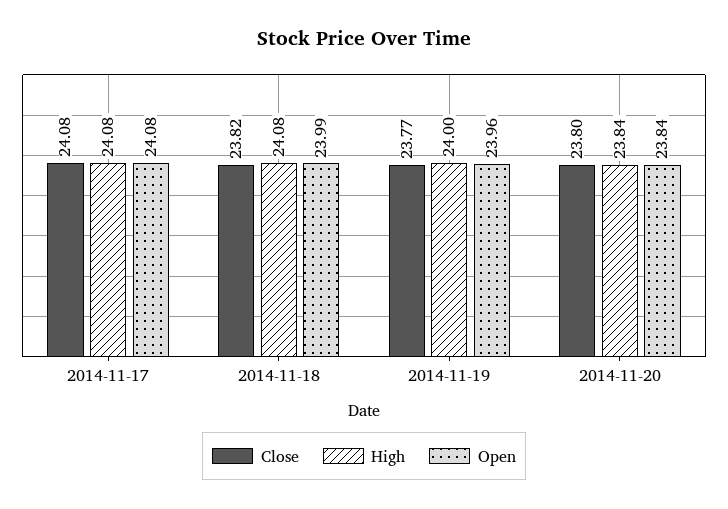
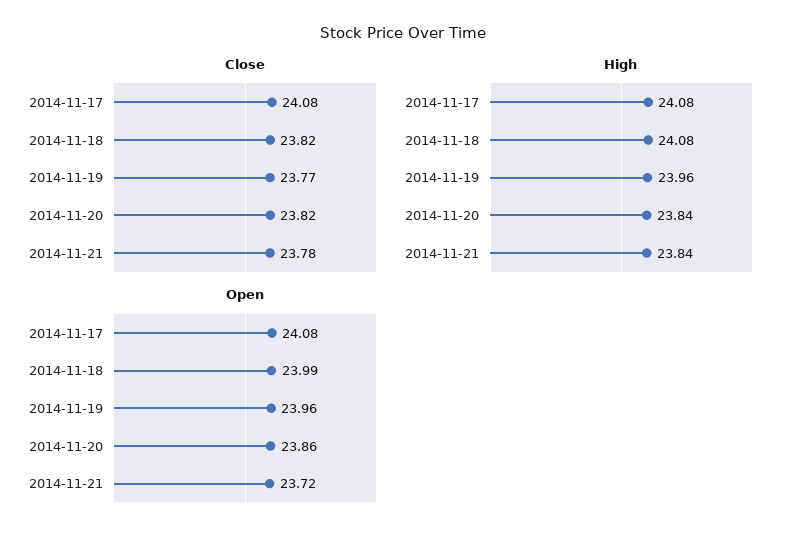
High, 2014-11-19: 24 -> 23.96
Close, 2014-11-20: 23.8 -> 23.82
Open, 2014-11-20: 23.84 -> 23.86
Close, 2014-11-21: none -> 23.78
High, 2014-11-21: none -> 23.84
Open, 2014-11-21: none -> 23.72

